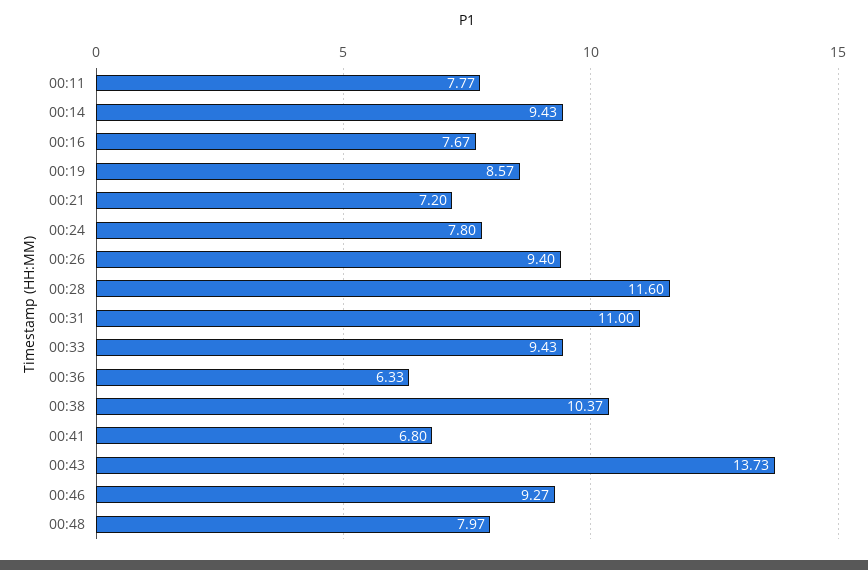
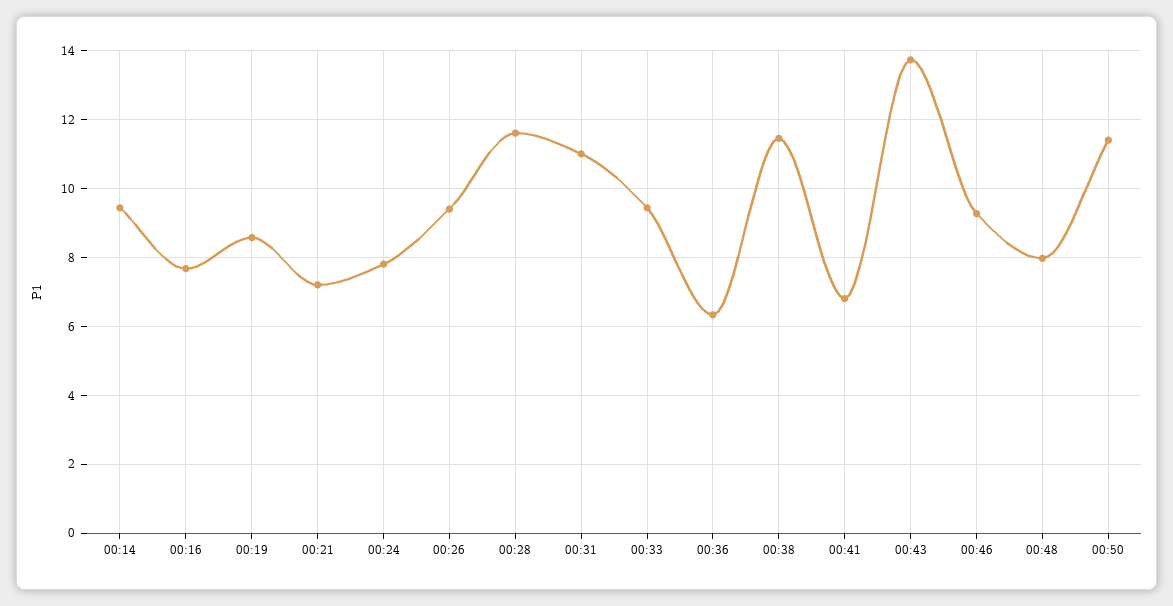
00:11: 7.77 -> none
00:38: 10.37 -> 11.4
00:50: none -> 11.4

